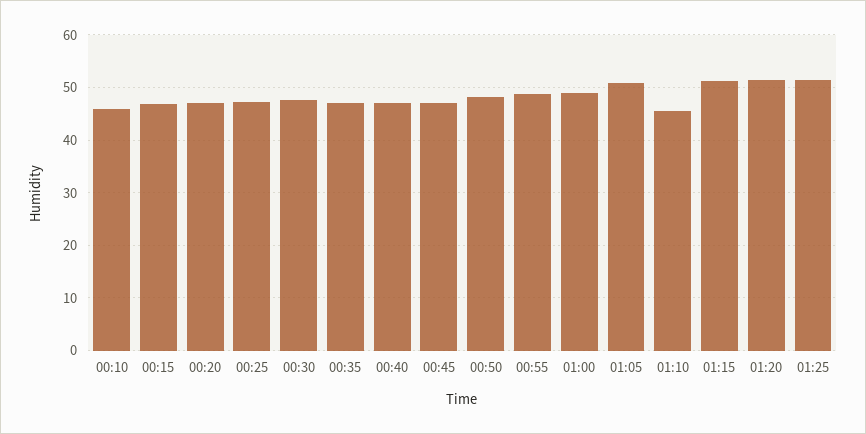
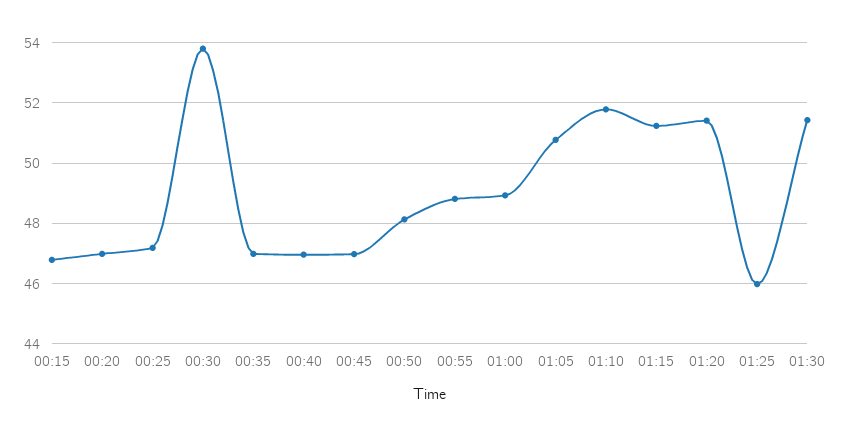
00:10: 46 -> none
00:30: 48 -> 53.8
01:10: 46 -> 51.8
01:25: 52 -> 46
01:30: none -> 51.4

